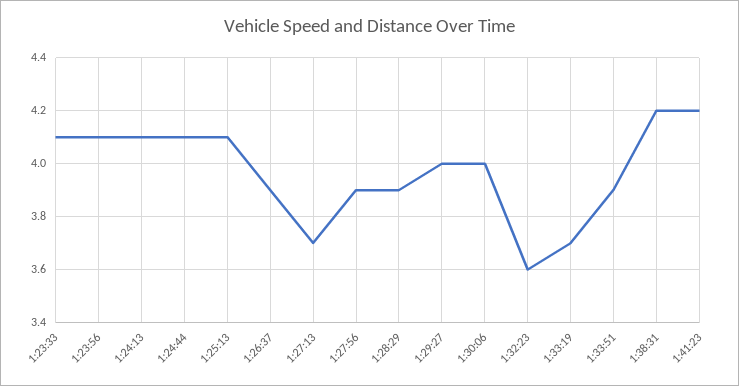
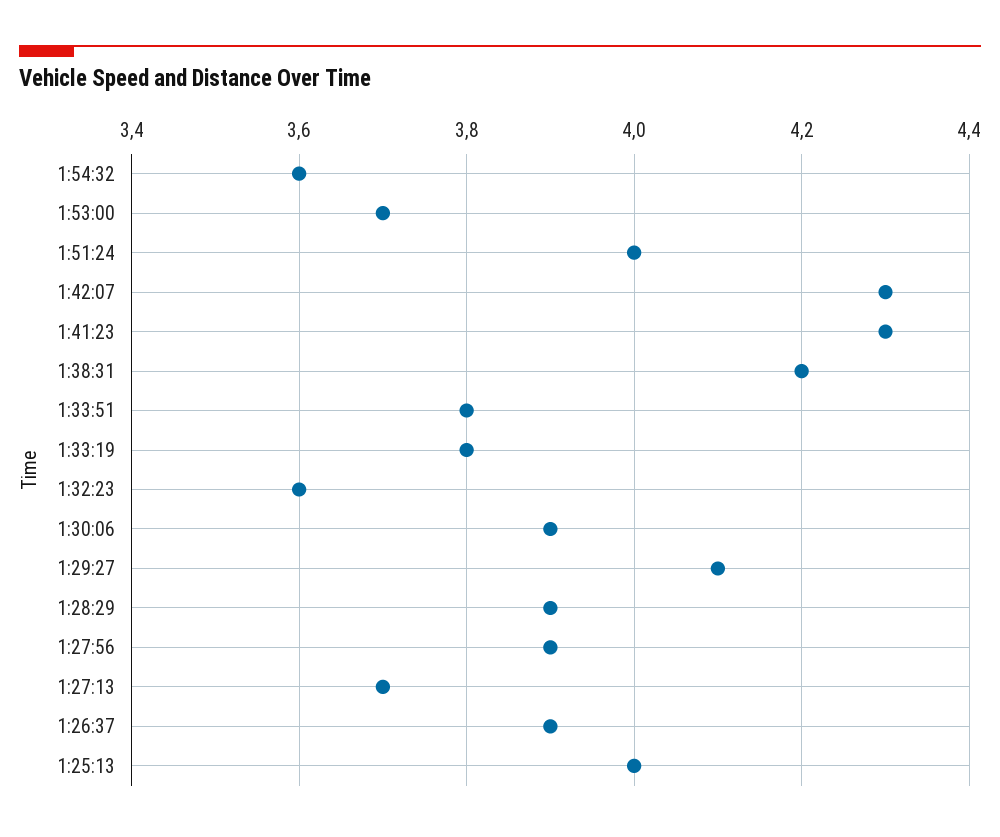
1:23:33: 4.1 -> none
1:23:56: 4.1 -> none
1:24:13: 4.1 -> none
1:24:44: 4.1 -> none
1:25:13: 4.1 -> 4
1:29:27: 4 -> 4.1
1:30:06: 4 -> 3.9
1:33:19: 3.7 -> 3.8
1:33:51: 3.9 -> 3.8
1:41:23: 4.2 -> 4.3
1:54:32: none -> 3.6
1:53:00: none -> 3.7
1:51:24: none -> 4
1:42:07: none -> 4.3

